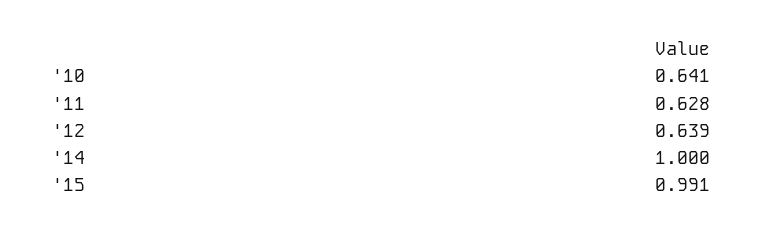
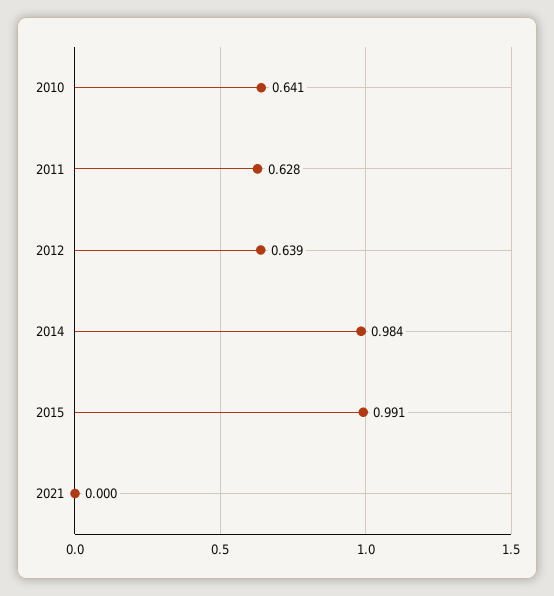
'14: 1 -> 0.984
2021: none -> 0

